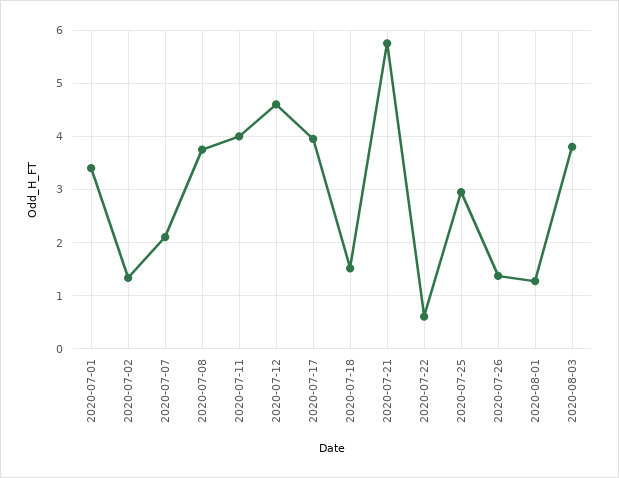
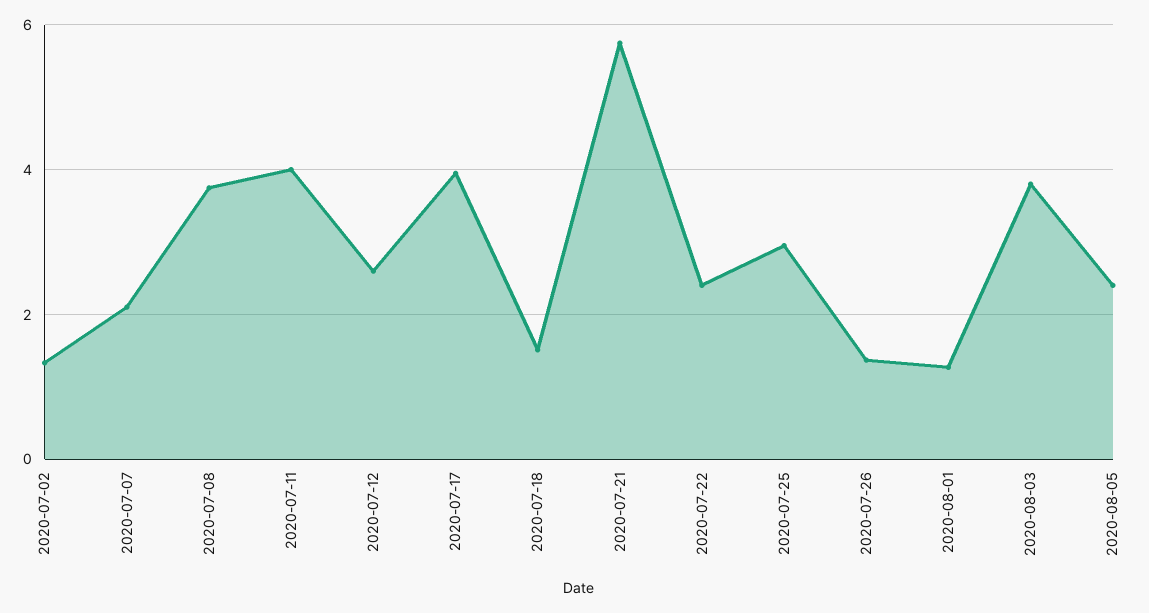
2020-07-01: 3.4 -> none
2020-07-12: 4.6 -> 2.6
2020-07-22: 0.6 -> 2.4
2020-08-05: none -> 2.4

